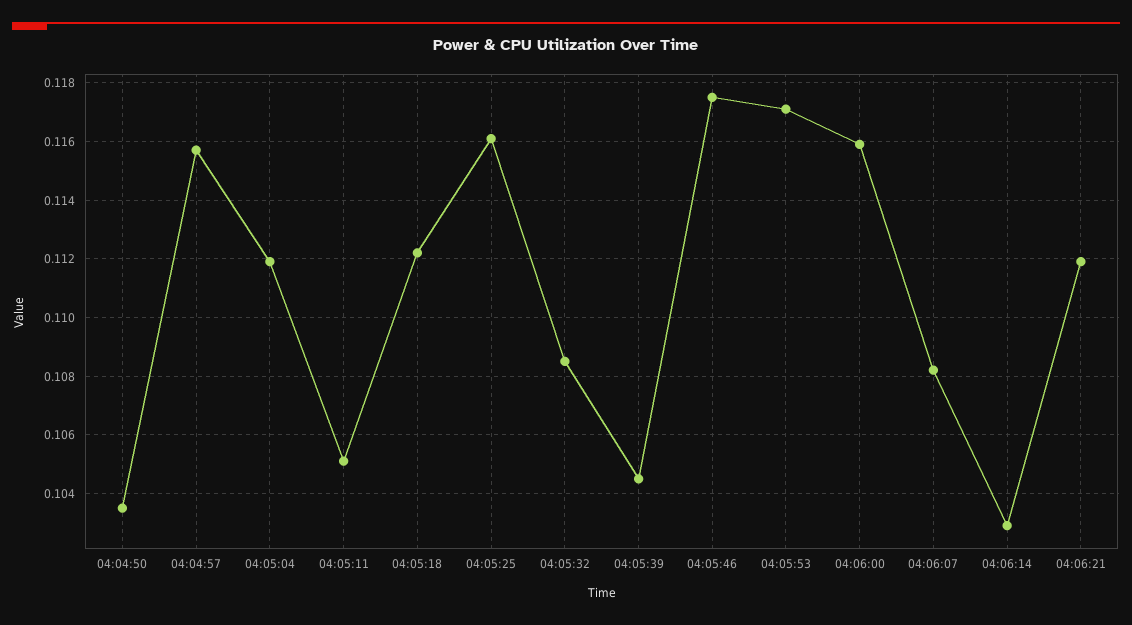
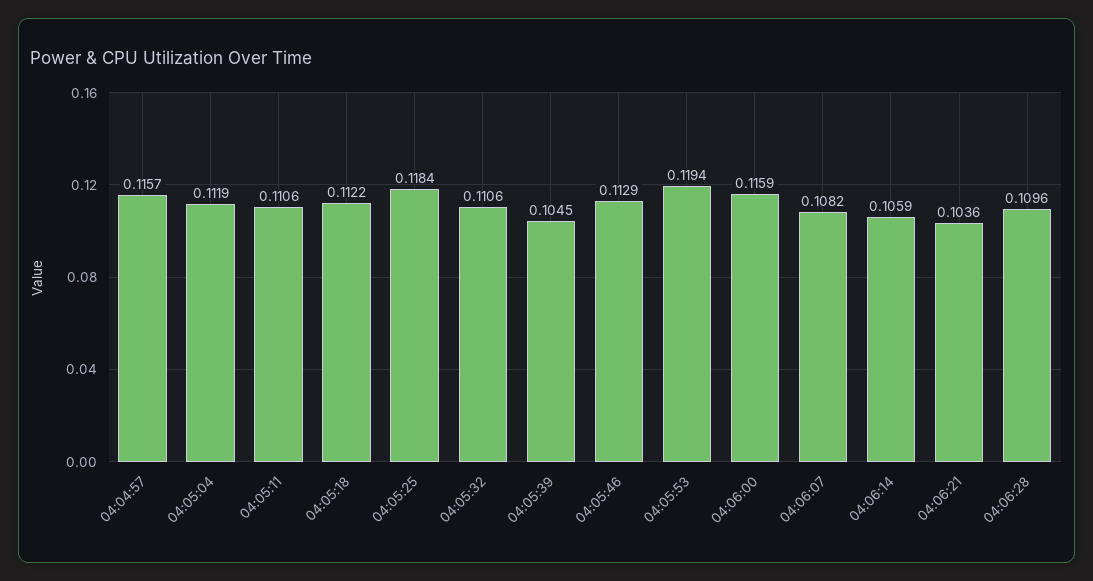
04:04:50: 0.1035 -> none
04:05:11: 0.105 -> 0.1106
04:05:25: 0.116 -> 0.1184
04:05:32: 0.1085 -> 0.1106
04:05:46: 0.1175 -> 0.1129
04:05:53: 0.117 -> 0.1194
04:06:14: 0.103 -> 0.1059
04:06:21: 0.112 -> 0.1036
04:06:28: none -> 0.1096

